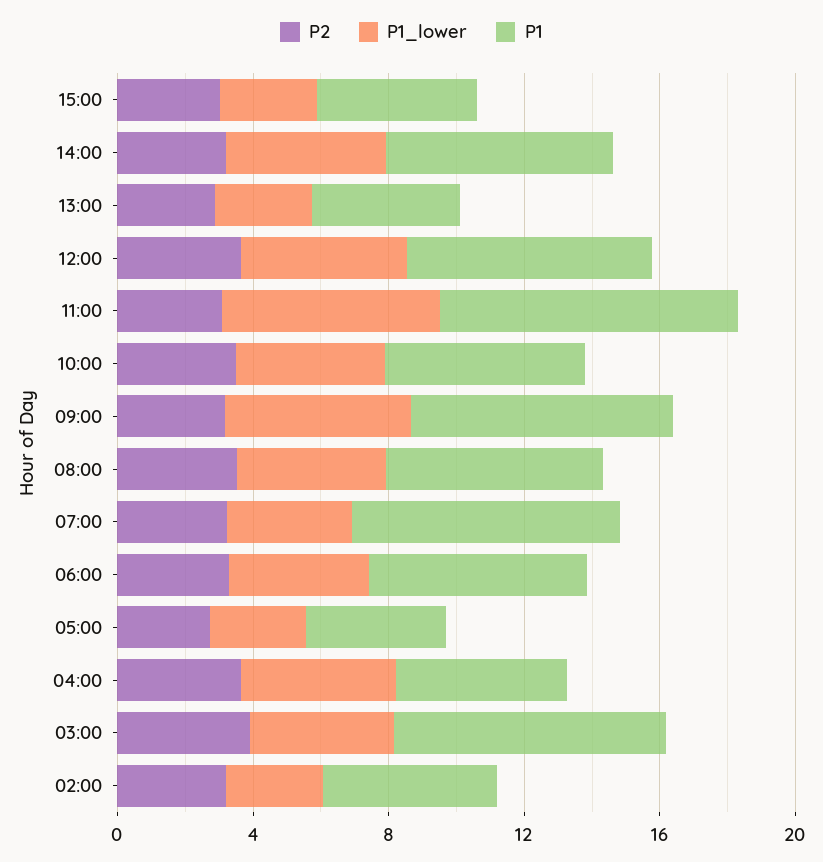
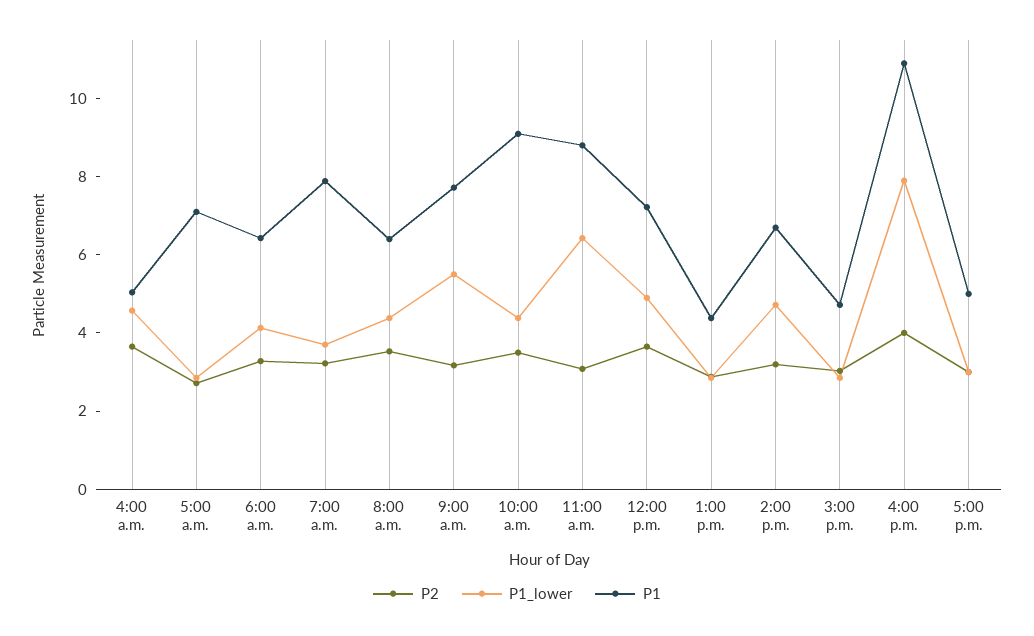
P1, 10:00: 6 -> 9
P1, 05:00: 4 -> 7
P2, 03:00: 4 -> none
P1_lower, 03:00: 4 -> none
P1, 03:00: 8 -> none
P2, 02:00: 3 -> none
P1_lower, 02:00: 3 -> none
P1, 02:00: 5 -> none
P2, 4:00 p.m.: none -> 4
P1_lower, 4:00 p.m.: none -> 8
P1, 4:00 p.m.: none -> 11
P2, 5:00 p.m.: none -> 3
P1_lower, 5:00 p.m.: none -> 3
P1, 5:00 p.m.: none -> 5

